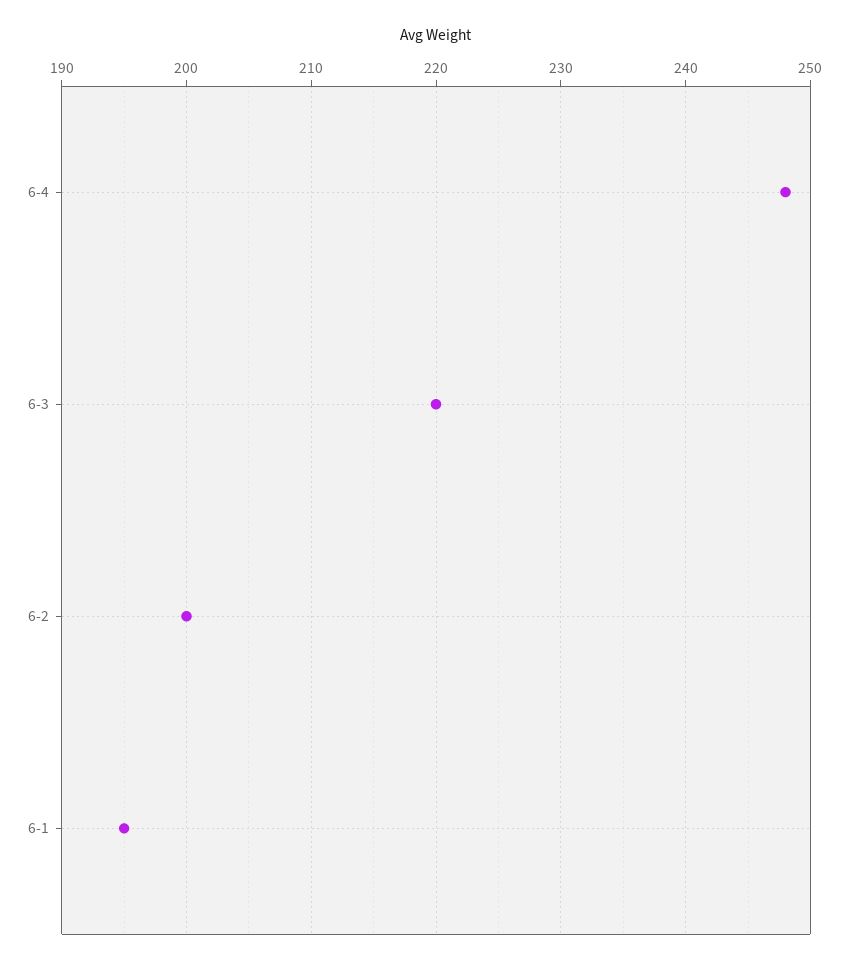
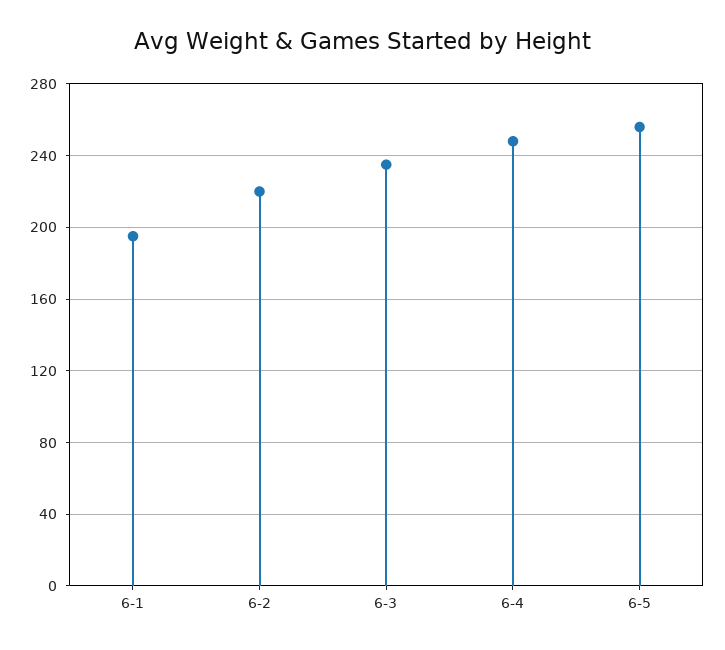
6-3: 220 -> 235
6-2: 200 -> 220
6-5: none -> 255

